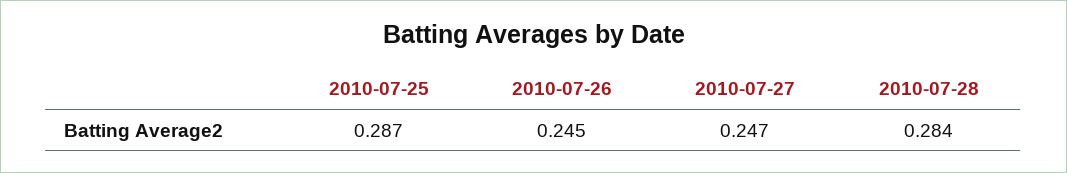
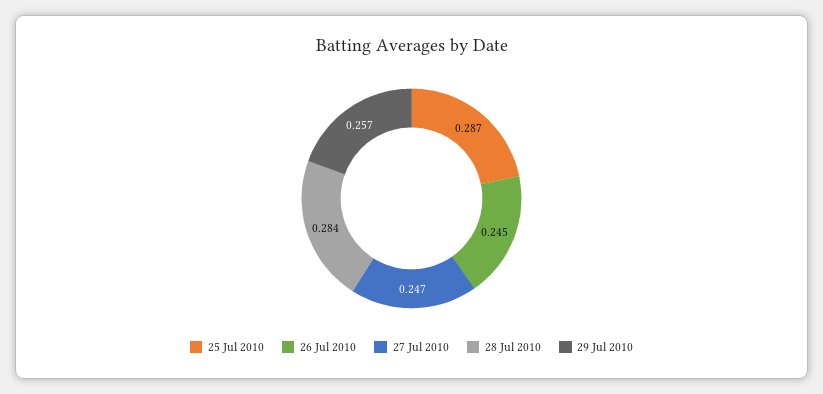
29 Jul 2010: none -> 0.257

